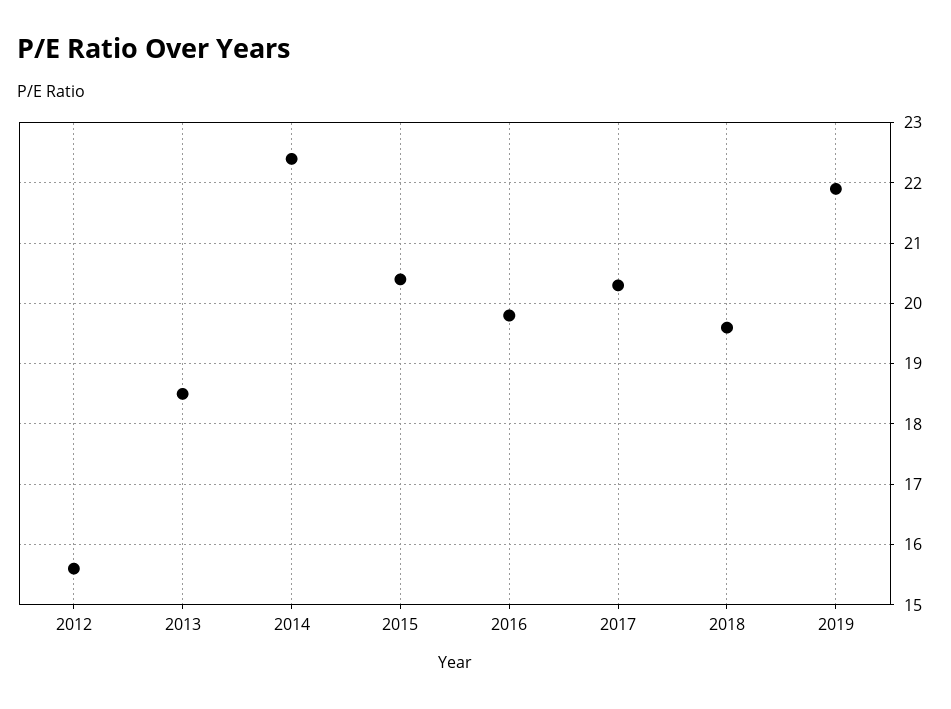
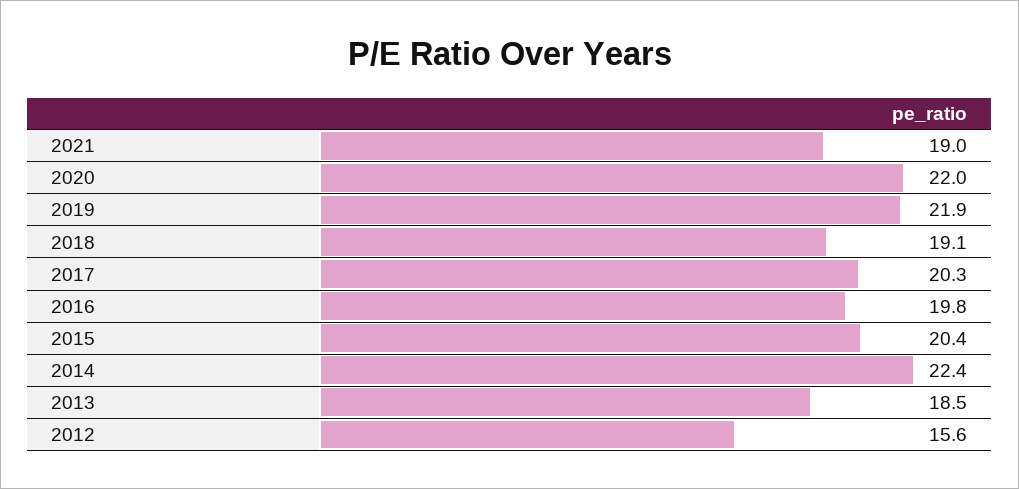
2018: 19.6 -> 19.1
2021: none -> 19
2020: none -> 22

